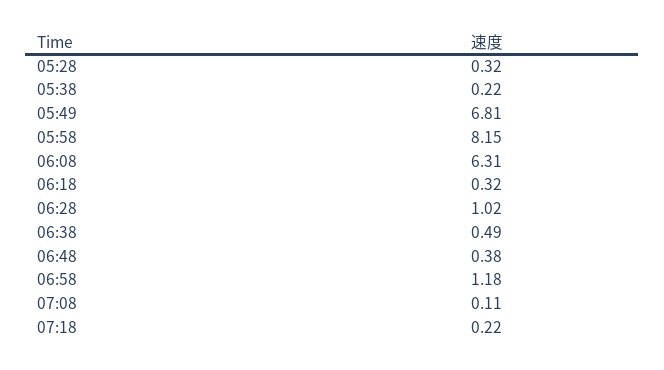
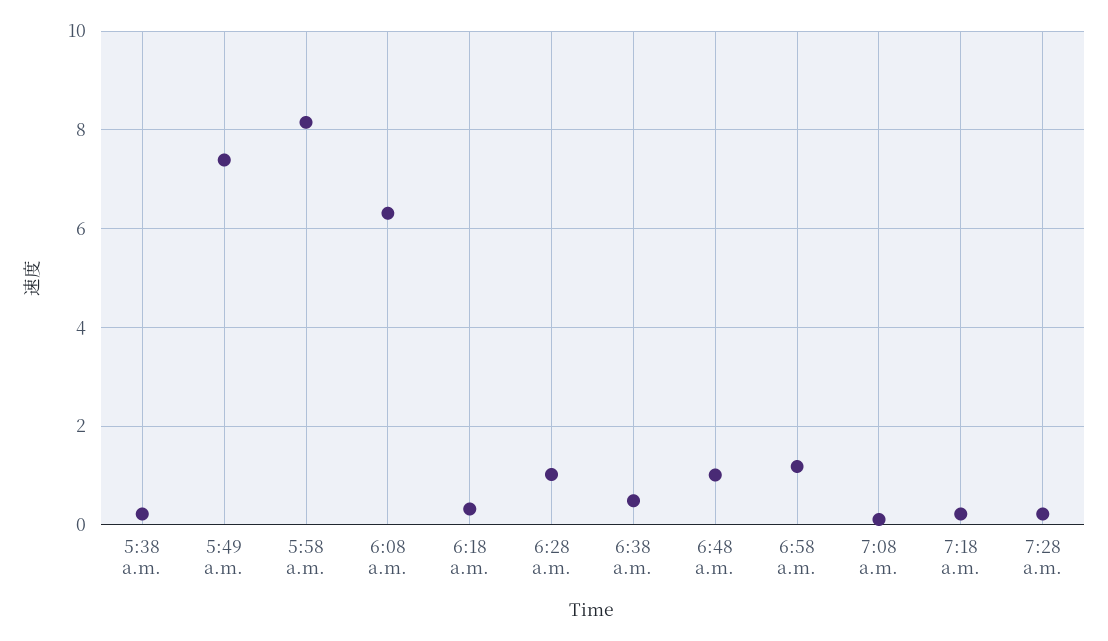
05:28: 0.32 -> none
05:49: 6.81 -> 7.4
06:48: 0.38 -> 1
7:28 a.m.: none -> 0.2

